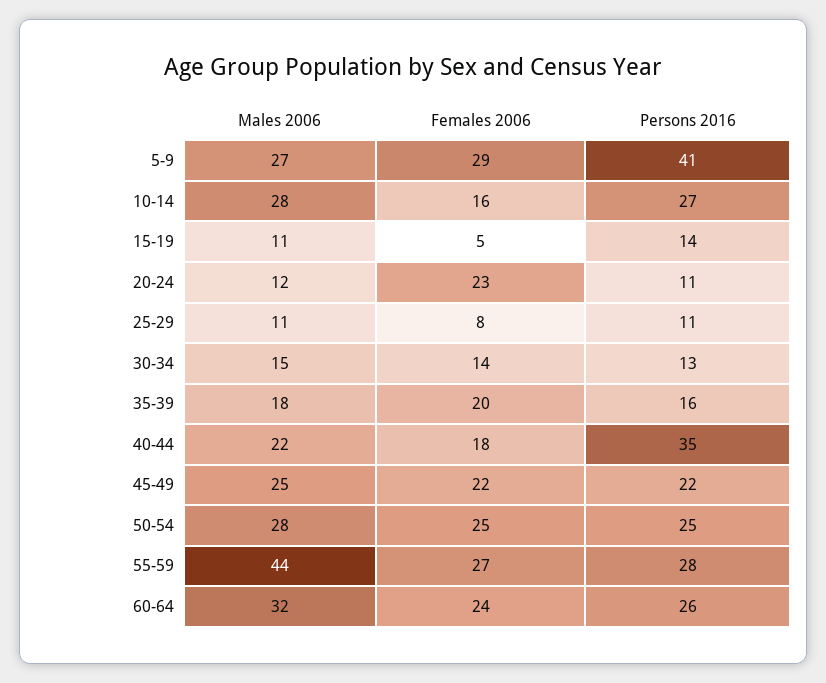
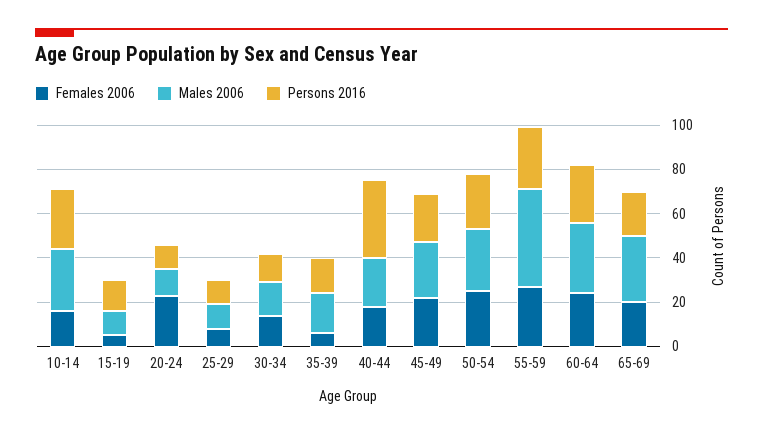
Males 2006, 5-9: 27 -> none
Females 2006, 5-9: 29 -> none
Persons 2016, 5-9: 41 -> none
Females 2006, 35-39: 20 -> 5
Females 2006, 65-69: none -> 20
Males 2006, 65-69: none -> 30
Persons 2016, 65-69: none -> 20

